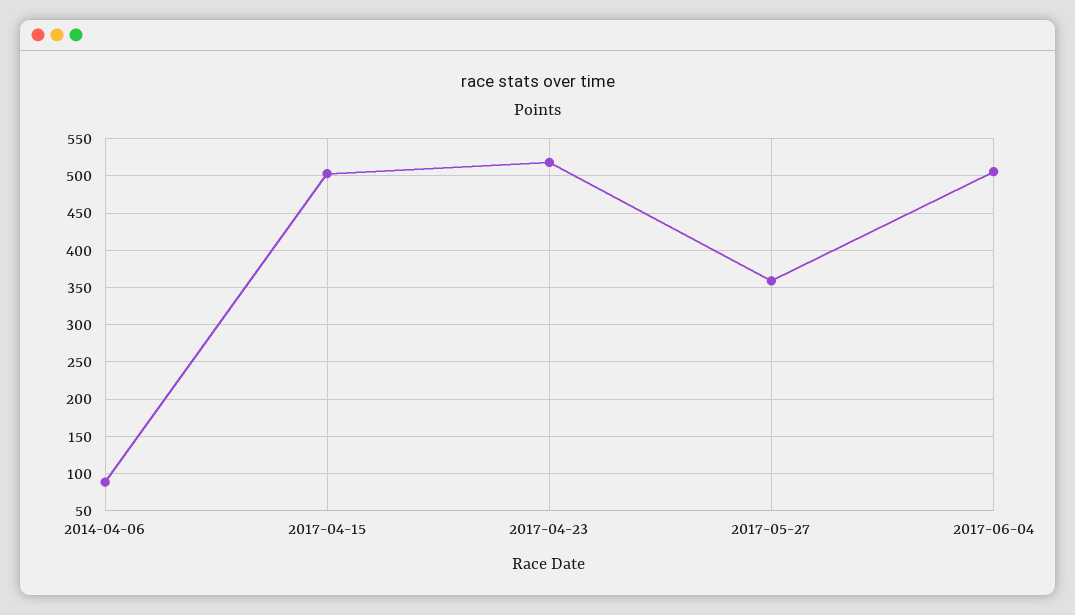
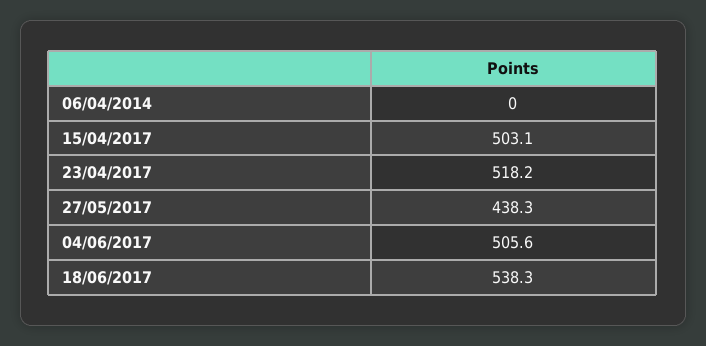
2014-04-06: 90 -> 0
2017-05-27: 360 -> 438.3
18/06/2017: none -> 538.3

